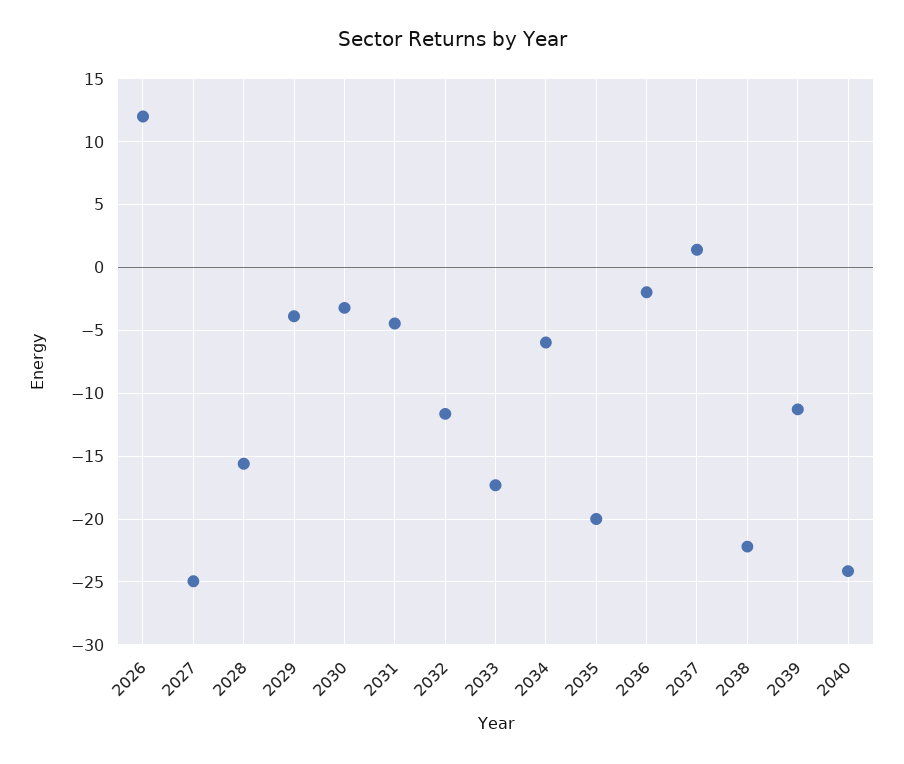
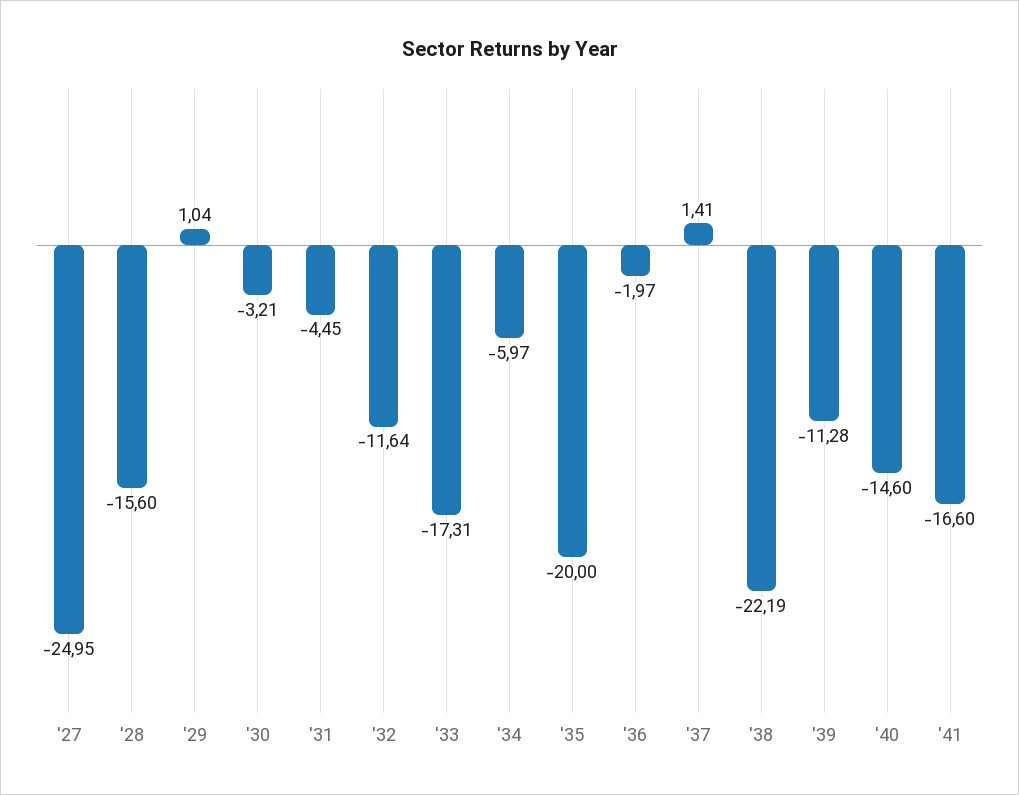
2026: 12 -> none
2029: -4 -> 1.04
2040: -24 -> -14.6
'41: none -> -16.6

